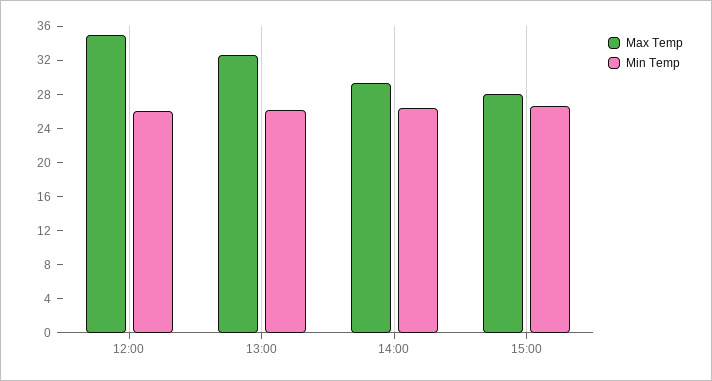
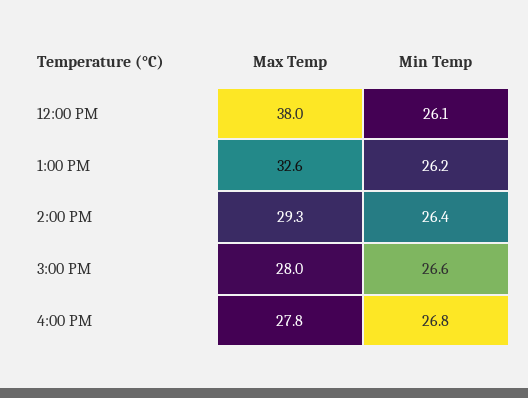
Max Temp, 12:00: 35 -> 38
Max Temp, 4:00 PM: none -> 27.8
Min Temp, 4:00 PM: none -> 26.8

